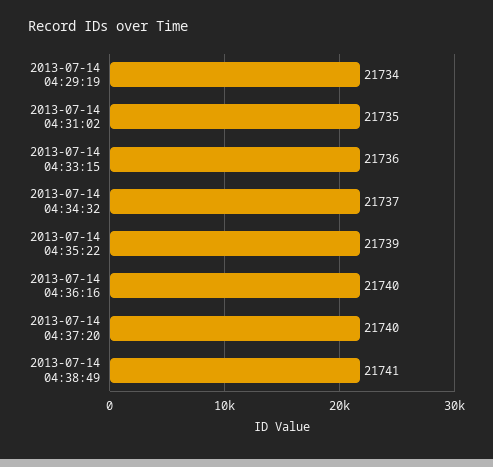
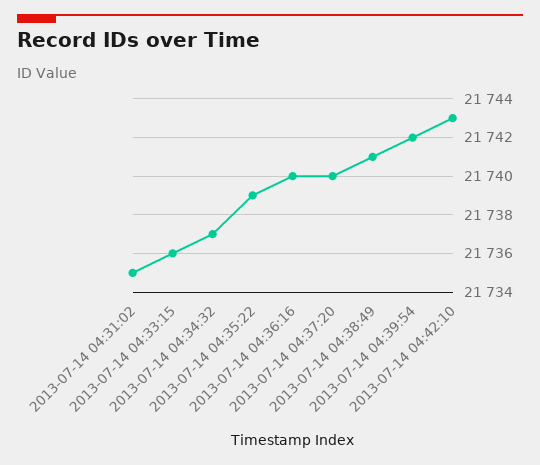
2013-07-14 04:29:19: 21734 -> none
2013-07-14 04:39:54: none -> 21742
2013-07-14 04:42:10: none -> 21743

